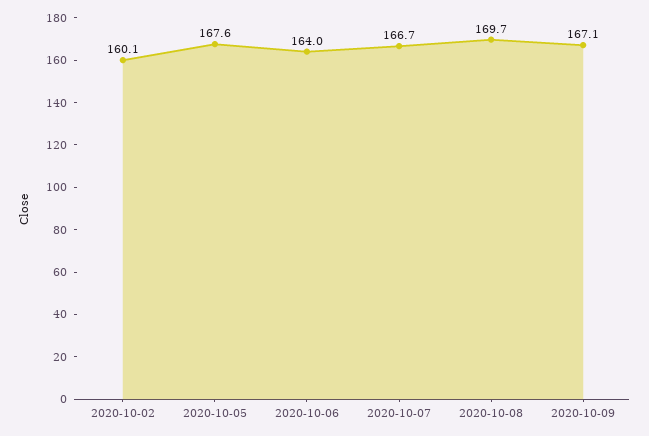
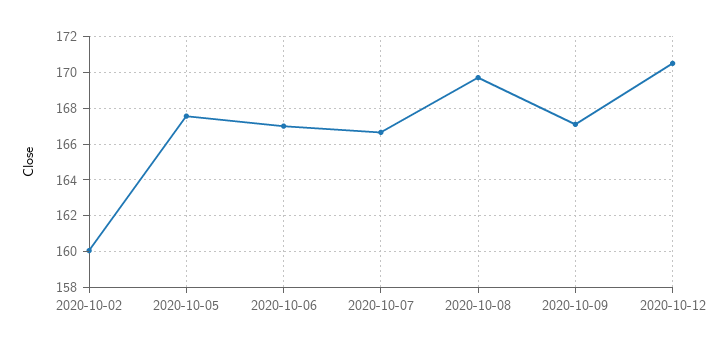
2020-10-06: 164 -> 167
2020-10-12: none -> 170.5

